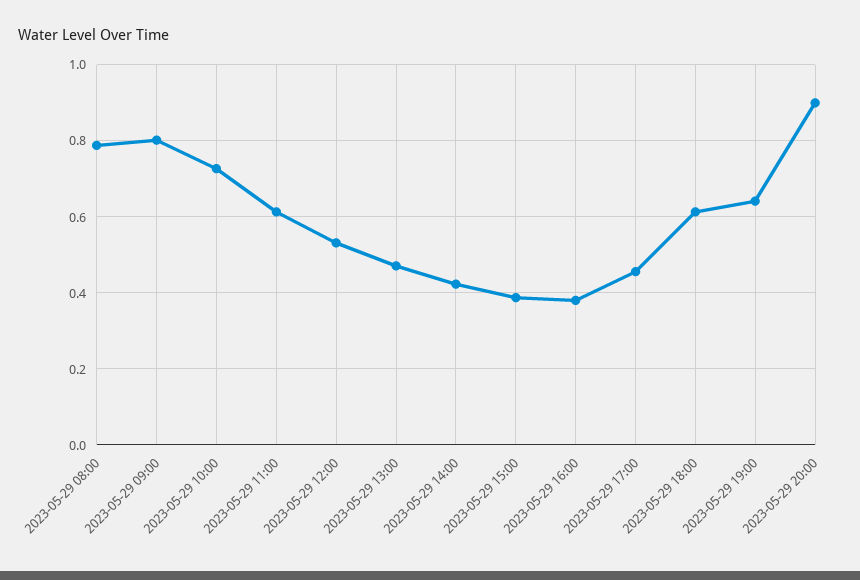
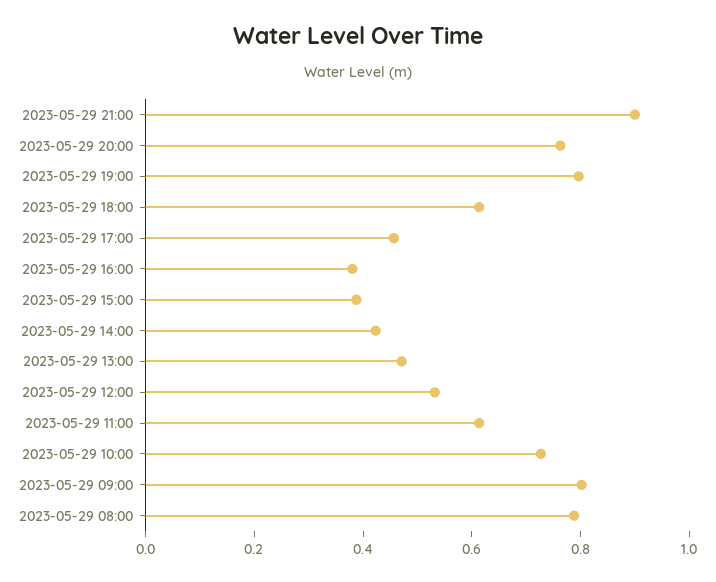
2023-05-29 19:00: 0.64 -> 0.8
2023-05-29 20:00: 0.9 -> 0.75
2023-05-29 21:00: none -> 0.9

